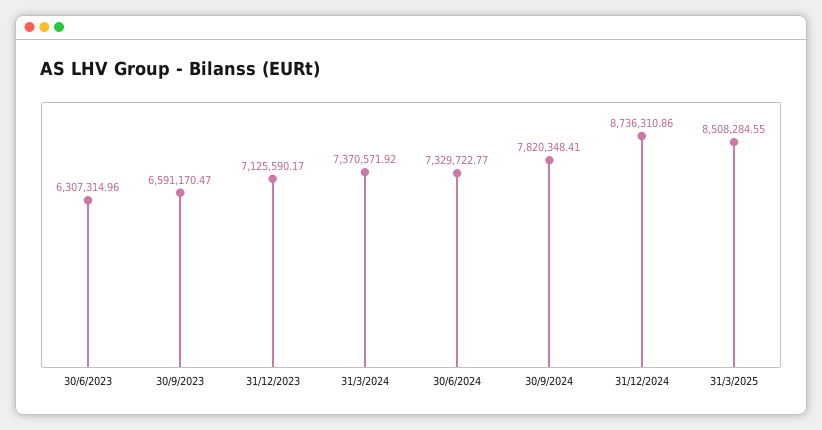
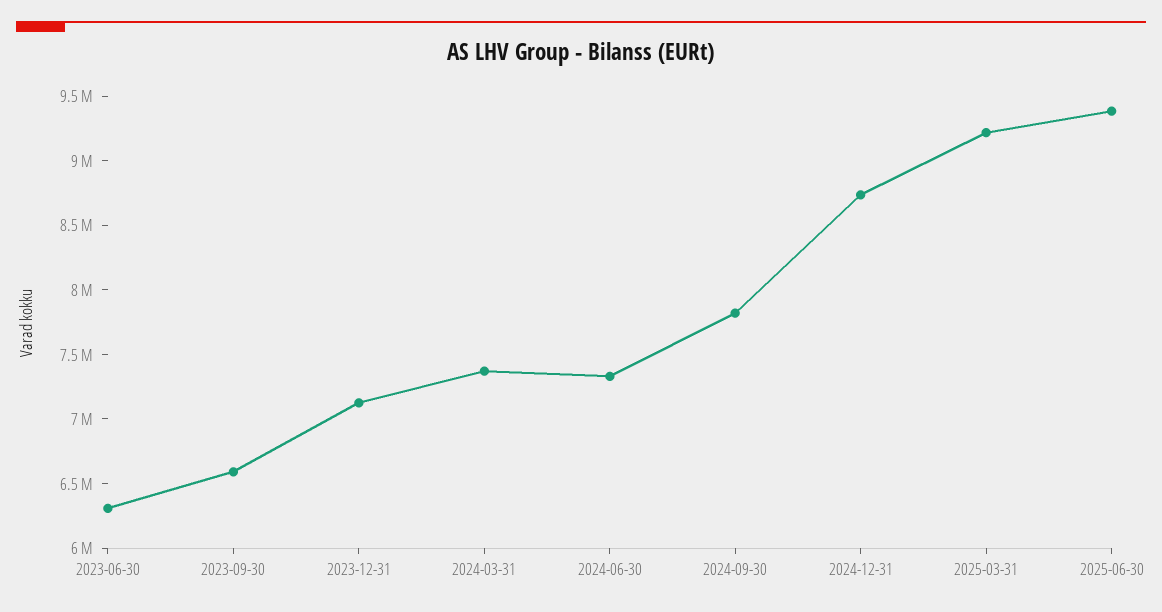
31/3/2025: 8508284.55 -> 9200000
2025-06-30: none -> 9400000

